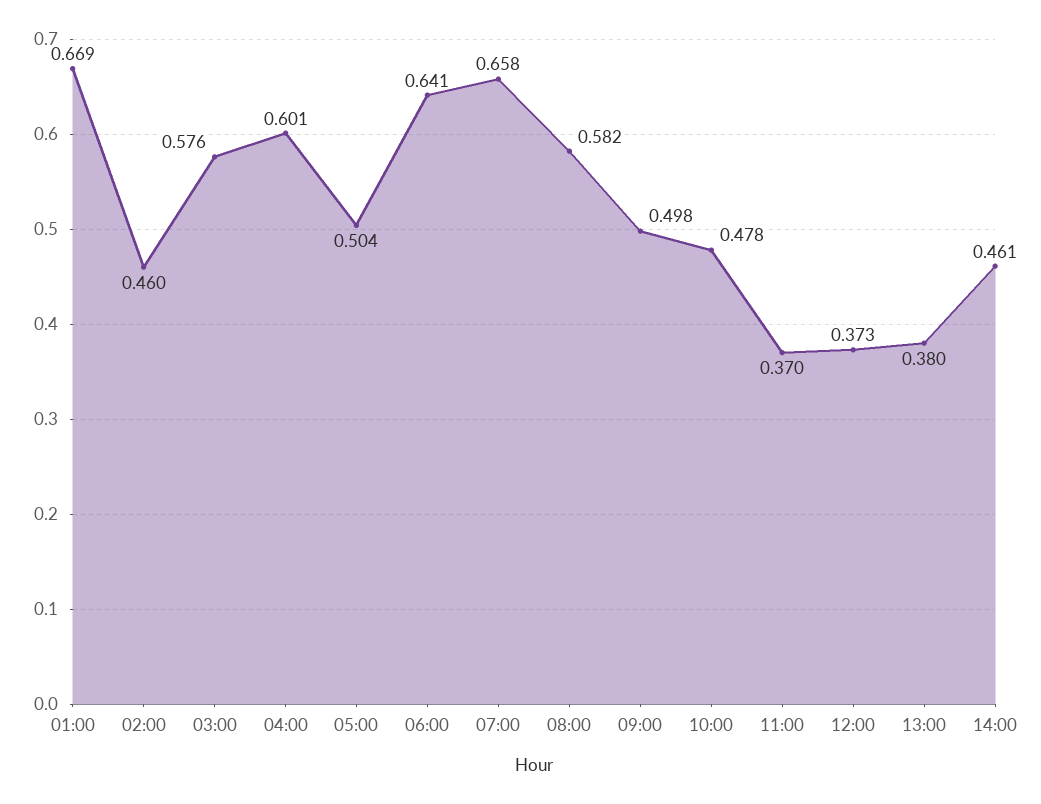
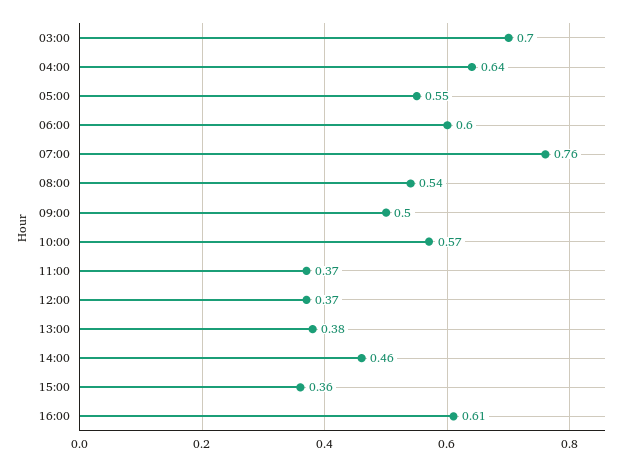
01:00: 0.669 -> none
02:00: 0.46 -> none
03:00: 0.576 -> 0.7
04:00: 0.601 -> 0.64
05:00: 0.504 -> 0.55
06:00: 0.641 -> 0.6
07:00: 0.658 -> 0.76
08:00: 0.582 -> 0.54
10:00: 0.478 -> 0.57
15:00: none -> 0.36
16:00: none -> 0.61

